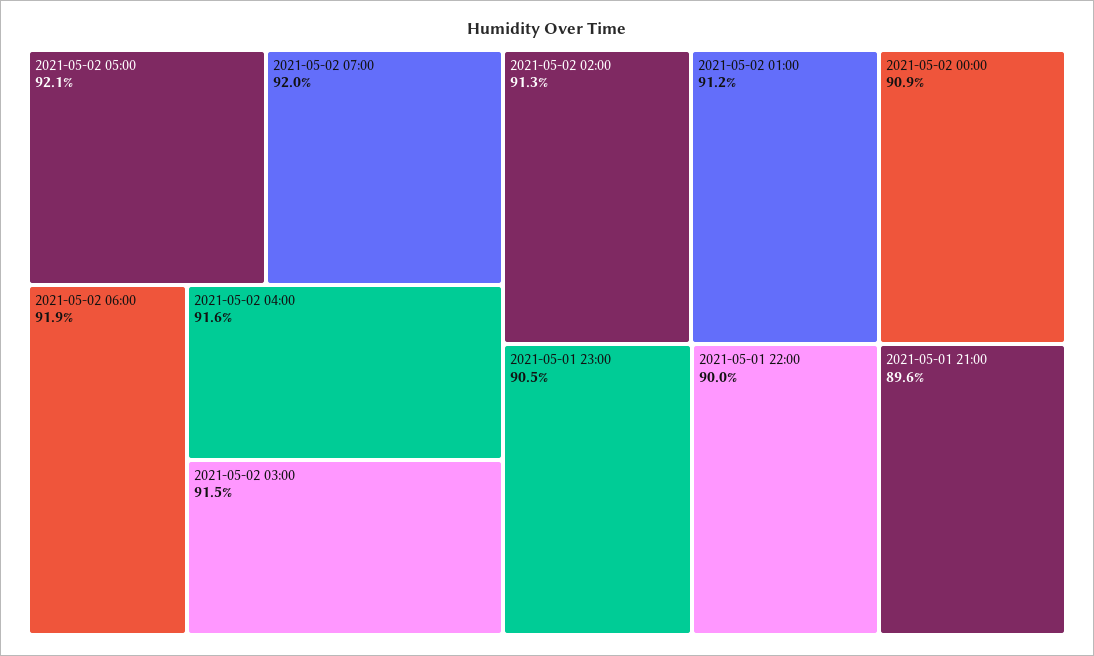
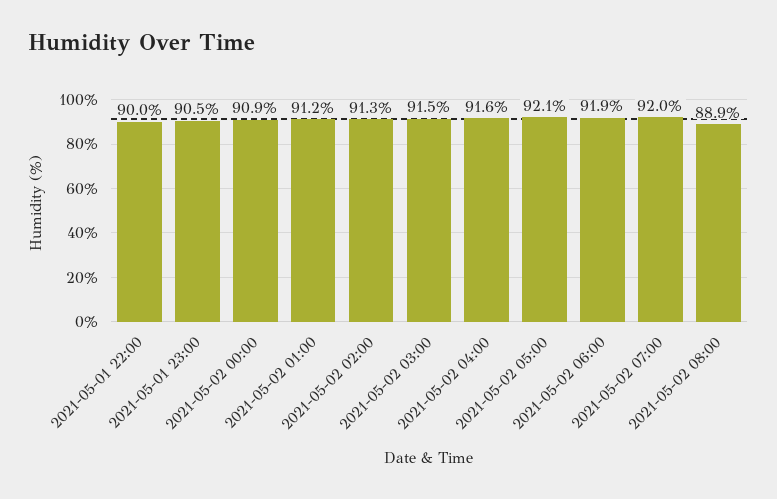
2021-05-01 21:00: 89.6 -> none
2021-05-02 08:00: none -> 88.9

